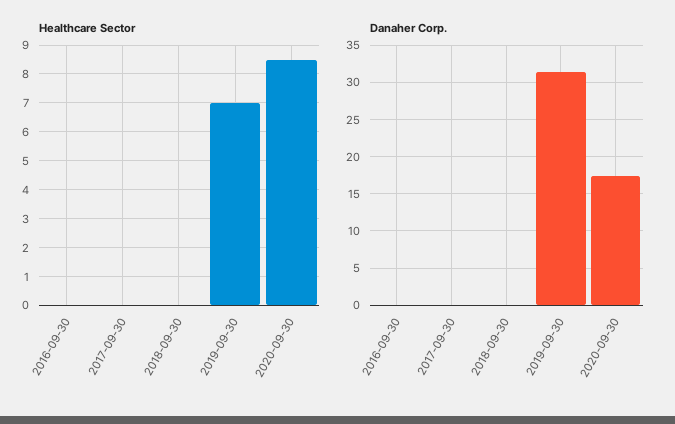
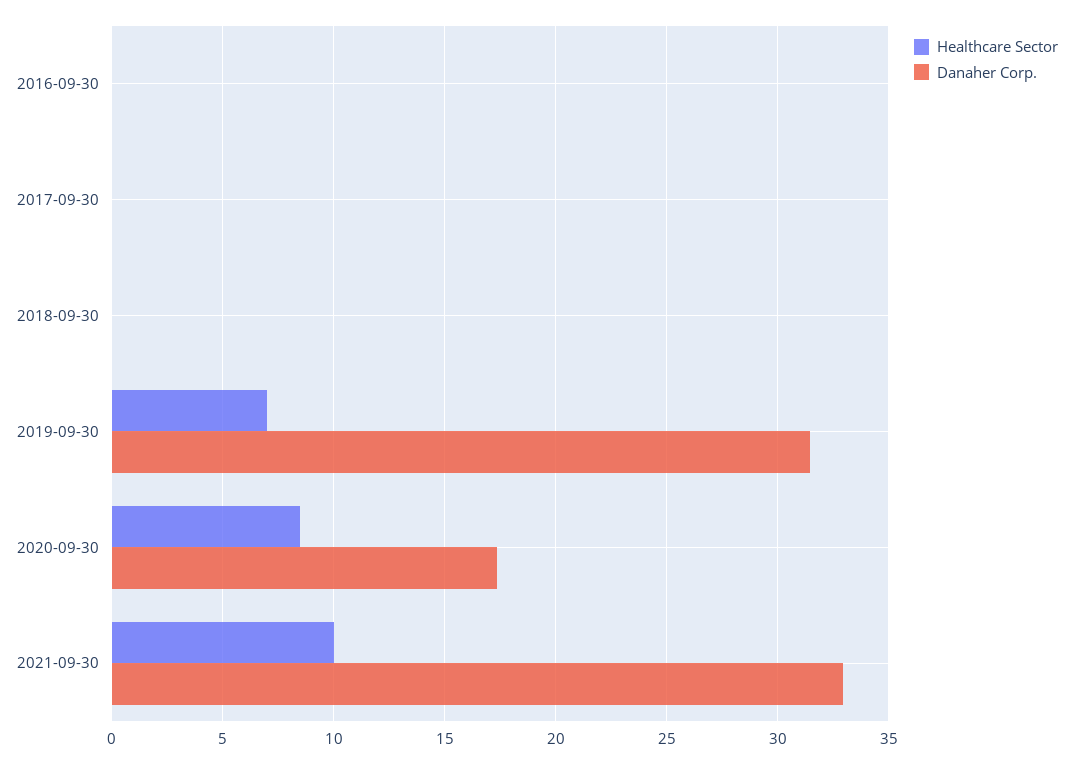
Healthcare Sector, 2021-09-30: none -> 10
Danaher Corp., 2021-09-30: none -> 33

